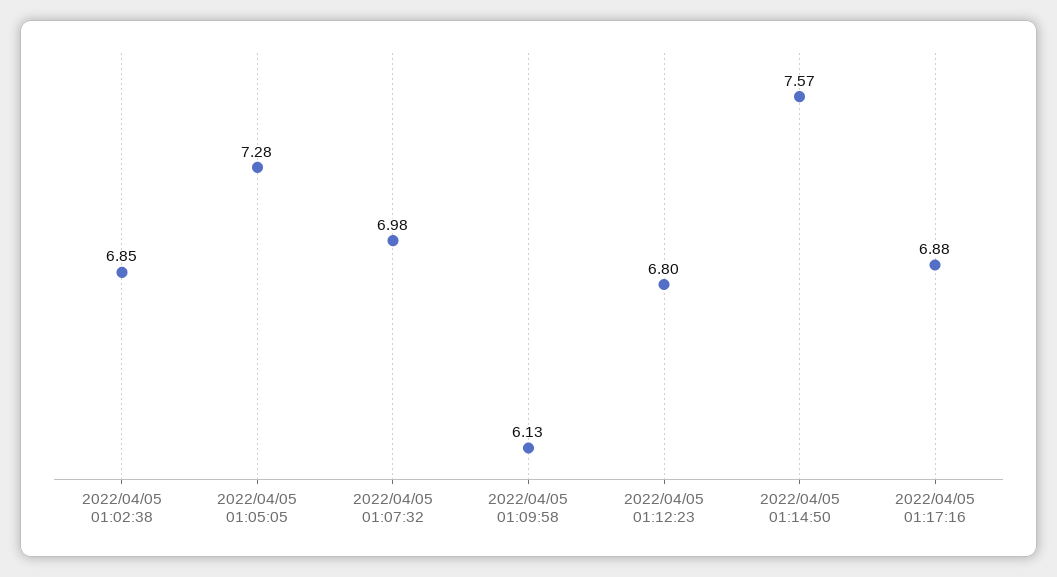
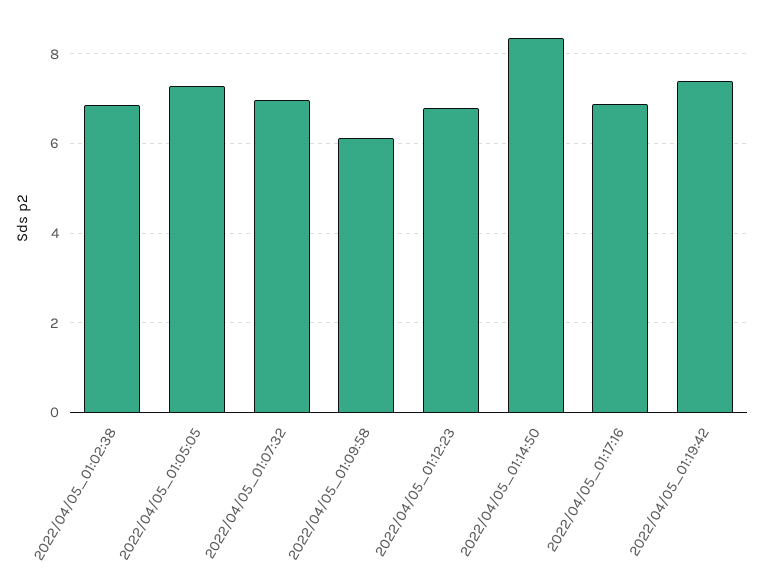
2022/04/05 01:14:50: 7.57 -> 8.4
2022/04/05_01:19:42: none -> 7.4

